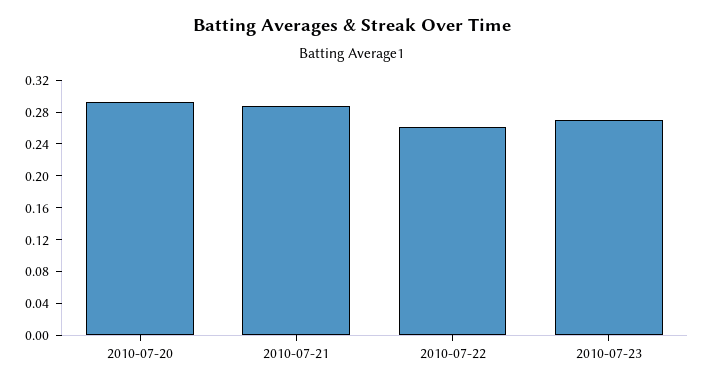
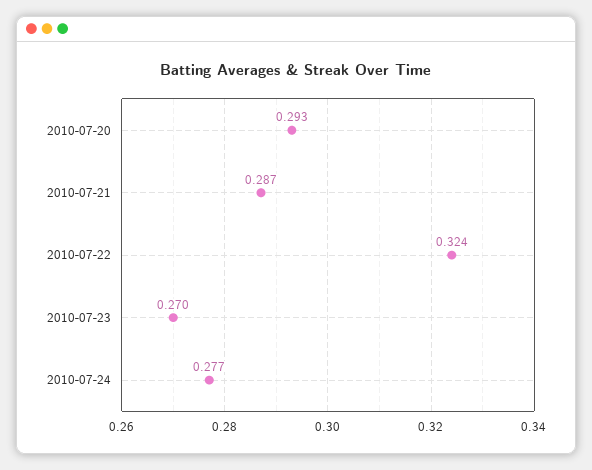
2010-07-22: 0.26 -> 0.324
2010-07-24: none -> 0.277

